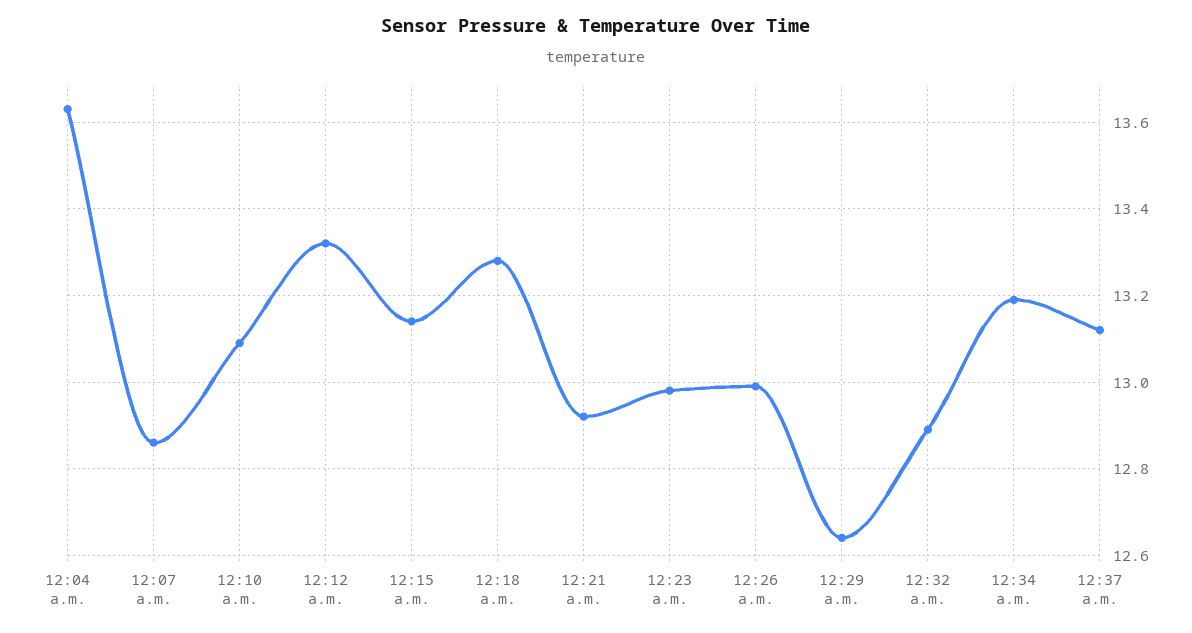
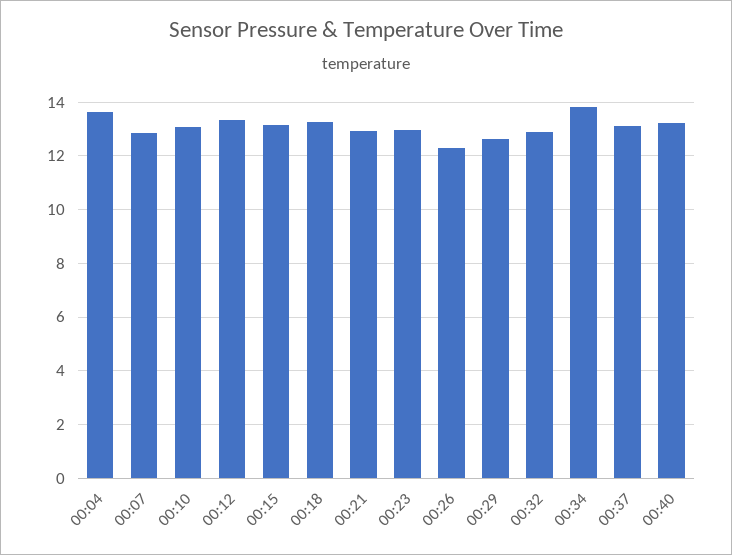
12:26 a.m.: 13 -> 12.25
12:34 a.m.: 13.2 -> 13.75
00:40: none -> 13.25

